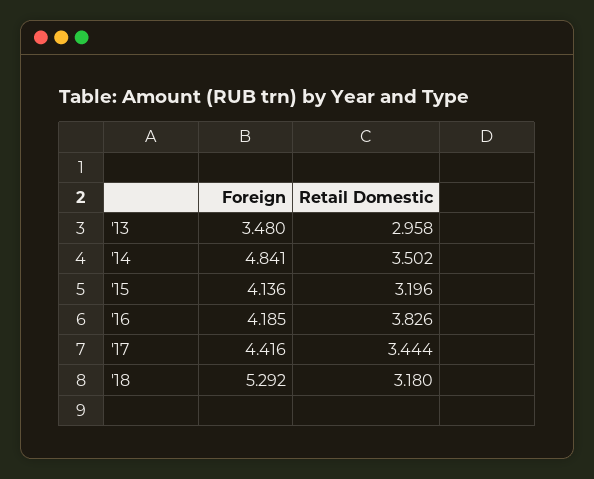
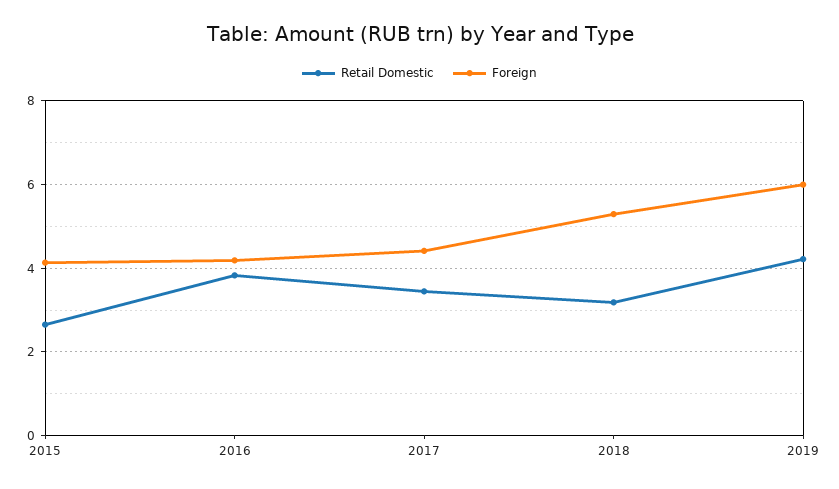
Foreign, '13: 3.48 -> none
Retail Domestic, '13: 2.958 -> none
Foreign, '14: 4.841 -> none
Retail Domestic, '14: 3.502 -> none
Retail Domestic, '15: 3.196 -> 2.6
Retail Domestic, 2019: none -> 4.2
Foreign, 2019: none -> 6

